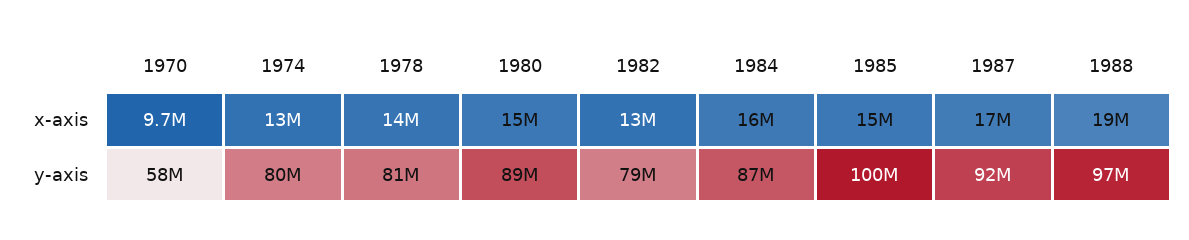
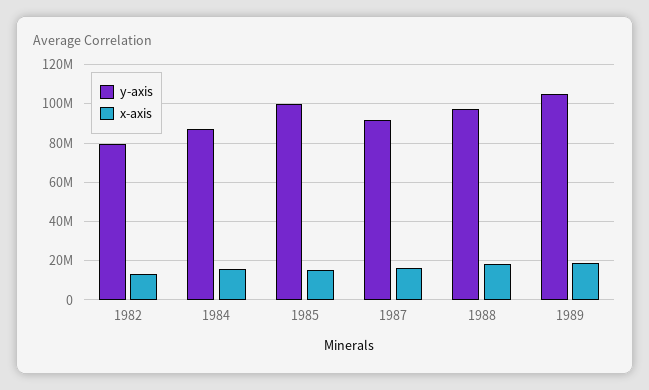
x-axis, 1970: 9700000 -> none
x-axis, 1974: 13000000 -> none
x-axis, 1978: 14000000 -> none
x-axis, 1980: 15000000 -> none
y-axis, 1970: 58000000 -> none
y-axis, 1974: 80000000 -> none
y-axis, 1978: 81000000 -> none
y-axis, 1980: 89000000 -> none
y-axis, 1989: none -> 105000000
x-axis, 1989: none -> 20000000

